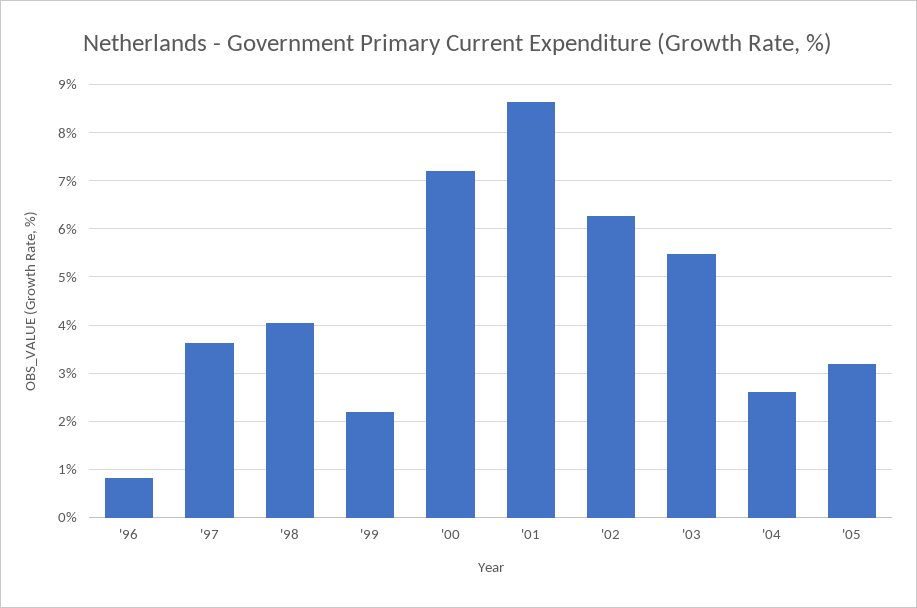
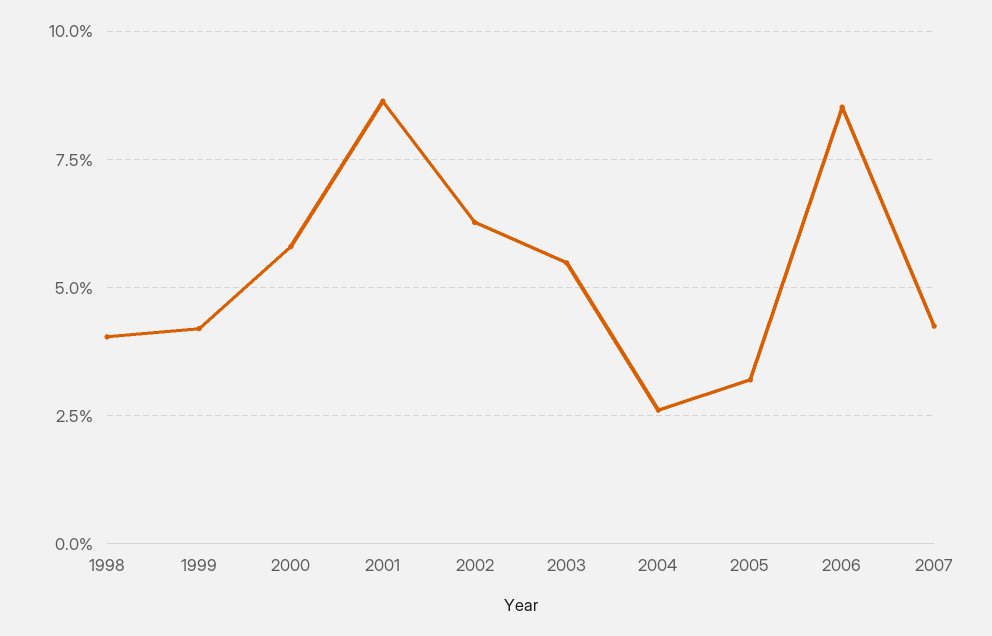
'96: 0.8 -> none
'97: 3.6 -> none
'99: 2.2 -> 4.25
'00: 7.2 -> 5.75
2006: none -> 8.5
2007: none -> 4.25

